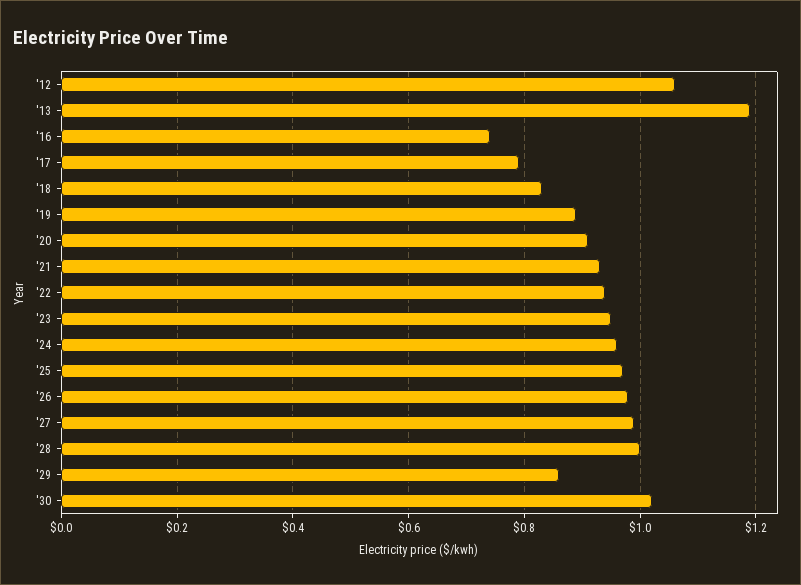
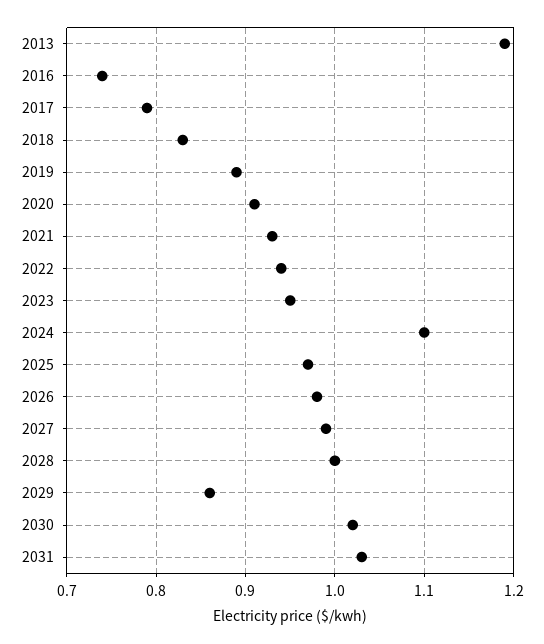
'12: 1.05 -> none
'24: 0.95 -> 1.1
2031: none -> 1.03

